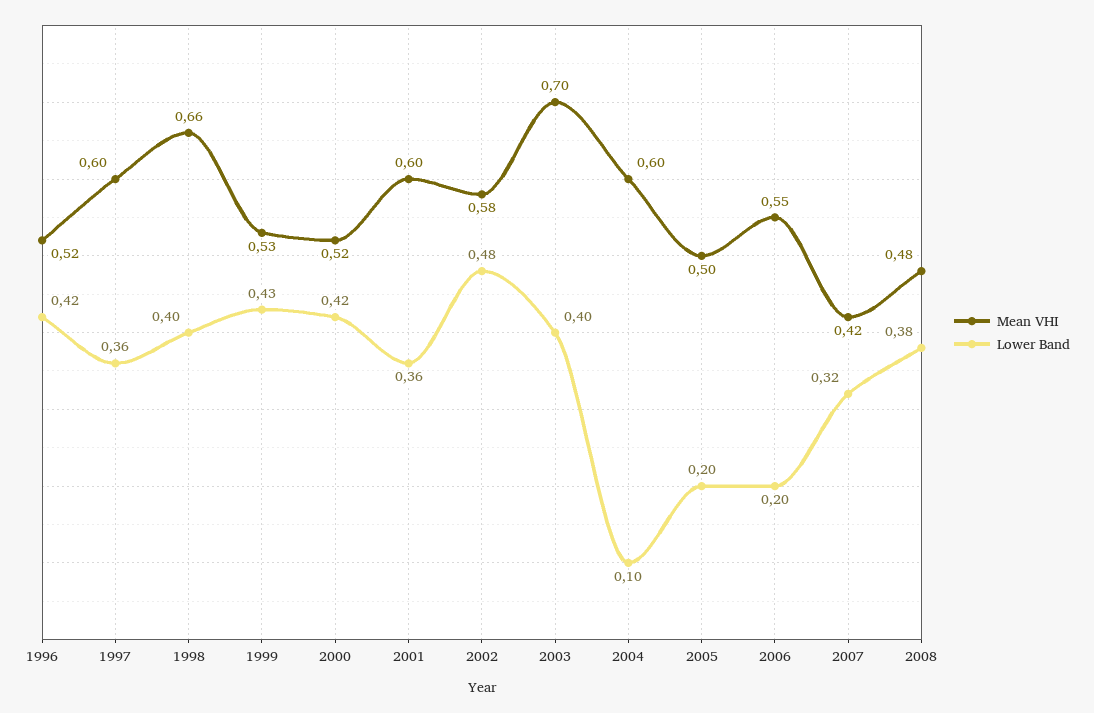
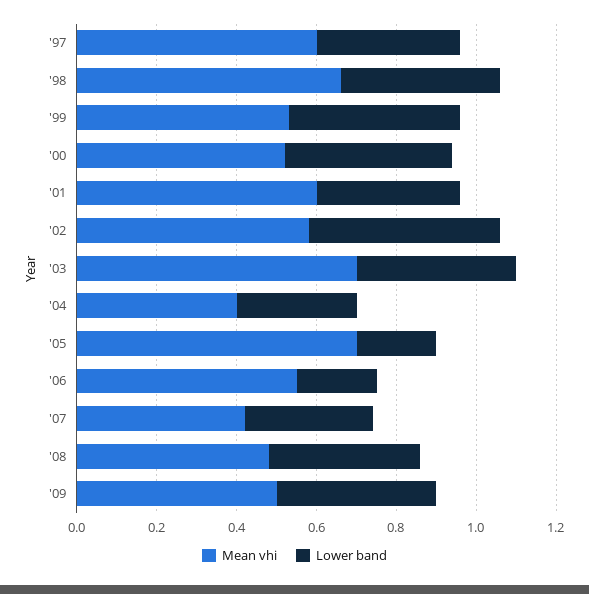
Mean VHI, 1996: 0.52 -> none
Lower Band, 1996: 0.42 -> none
Mean VHI, 2004: 0.6 -> 0.4
Lower Band, 2004: 0.1 -> 0.3
Mean VHI, 2005: 0.5 -> 0.7
Mean VHI, '09: none -> 0.5
Lower Band, '09: none -> 0.4

